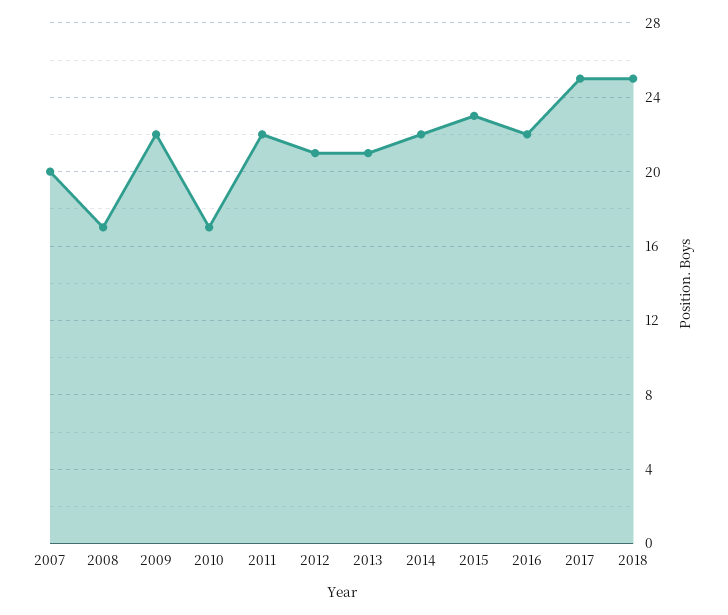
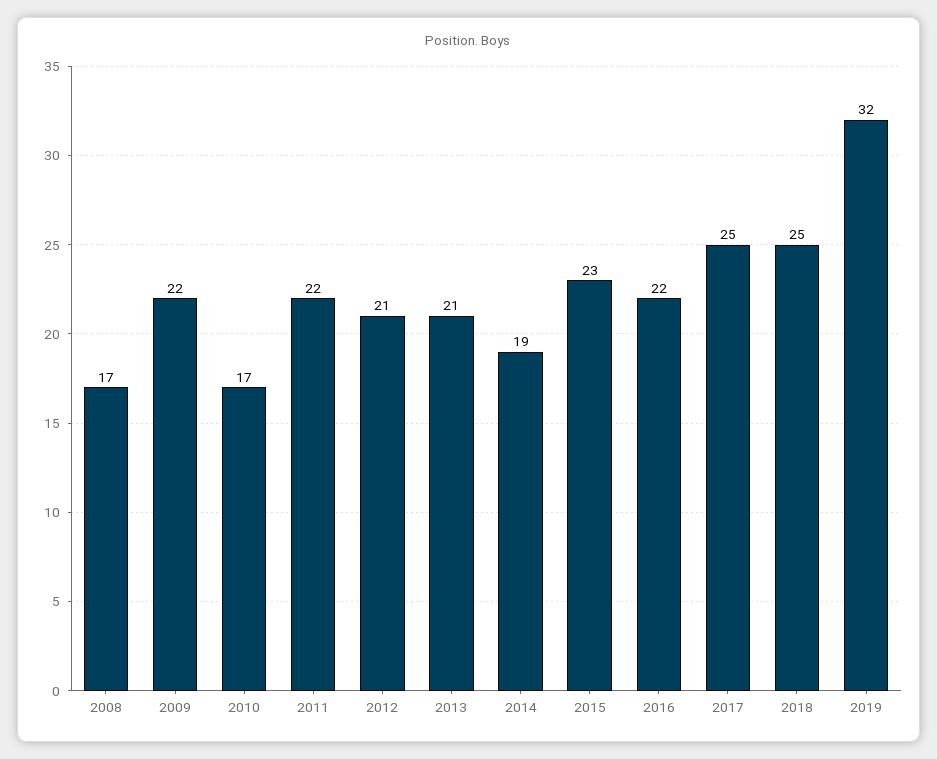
2007: 20 -> none
2014: 22 -> 19
2019: none -> 32

